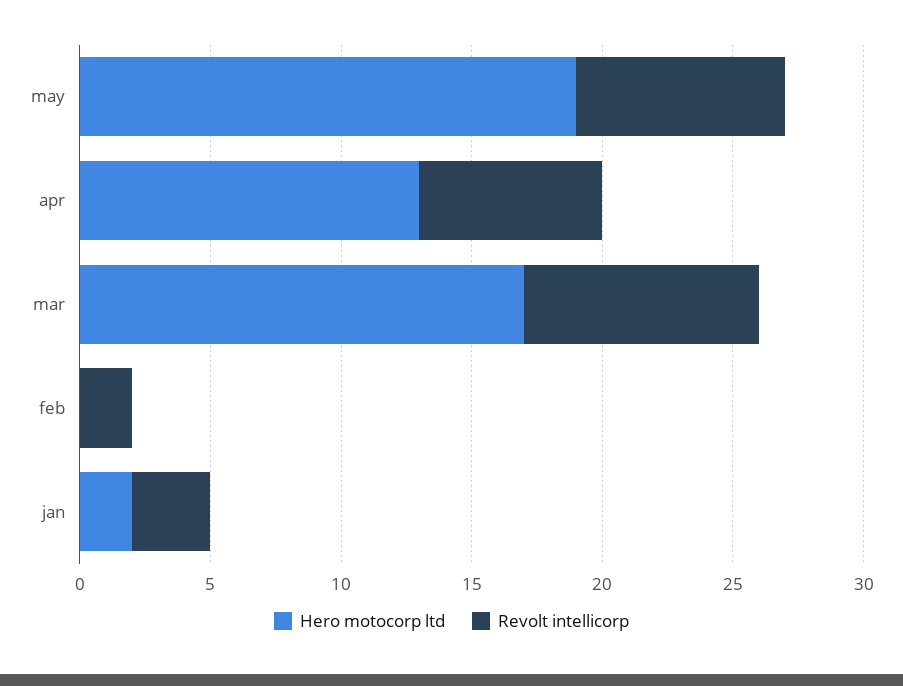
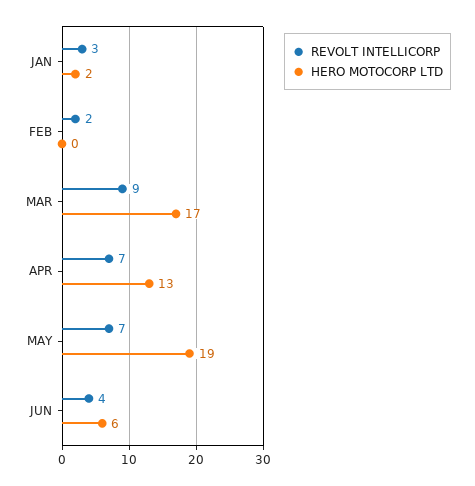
Revolt intellicorp, may: 8 -> 7
Revolt intellicorp, JUN: none -> 4
Hero motocorp ltd, JUN: none -> 6

